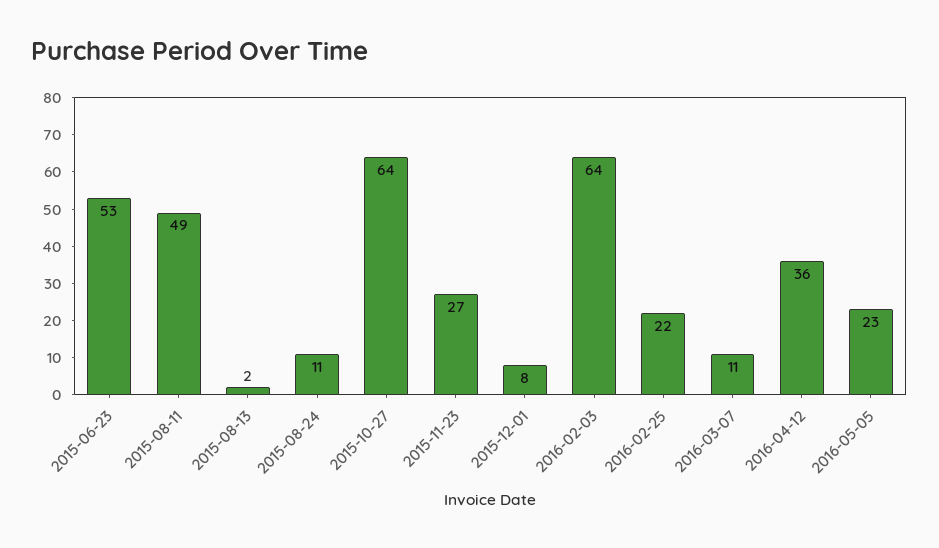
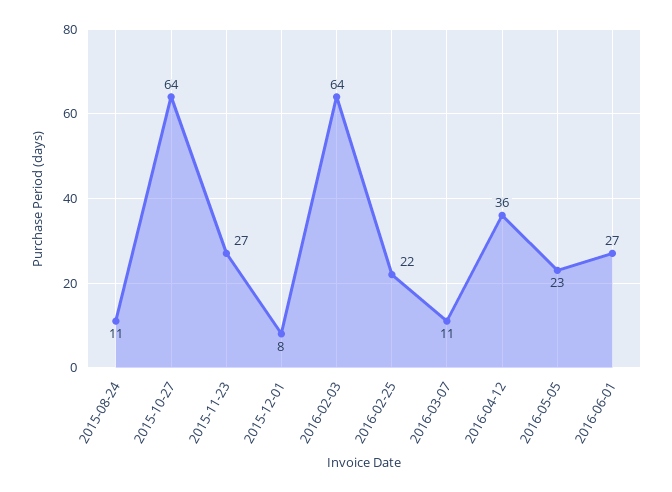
2015-06-23: 53 -> none
2015-08-11: 49 -> none
2015-08-13: 2 -> none
2016-06-01: none -> 27

